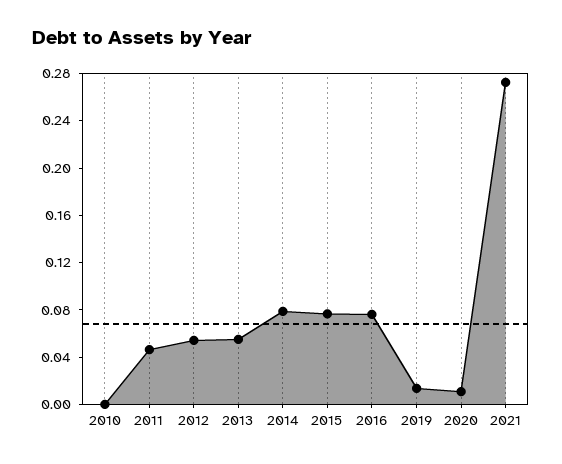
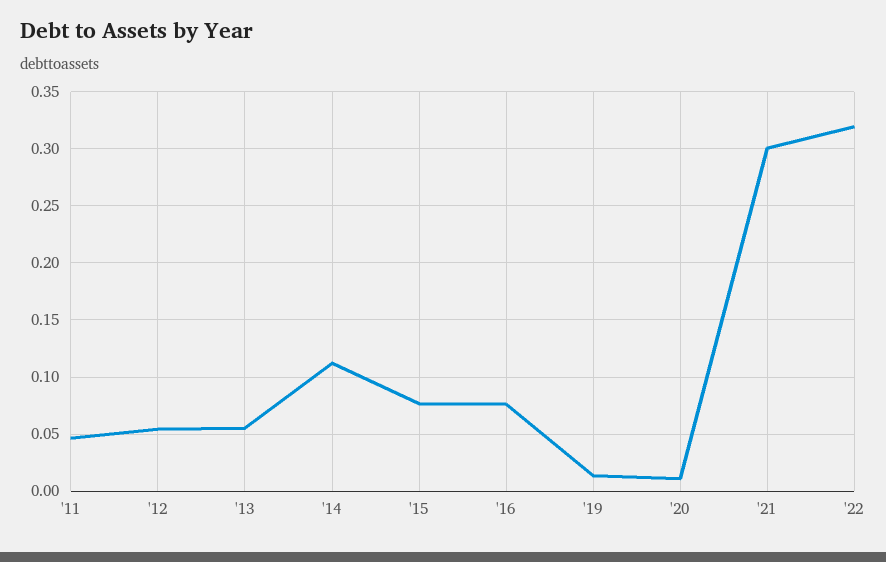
2010: 0 -> none
2014: 0.08 -> 0.11
2021: 0.27 -> 0.3
'22: none -> 0.32

